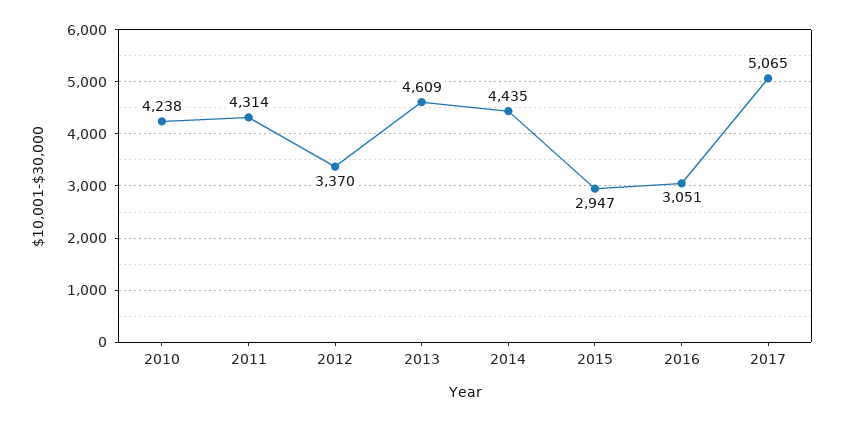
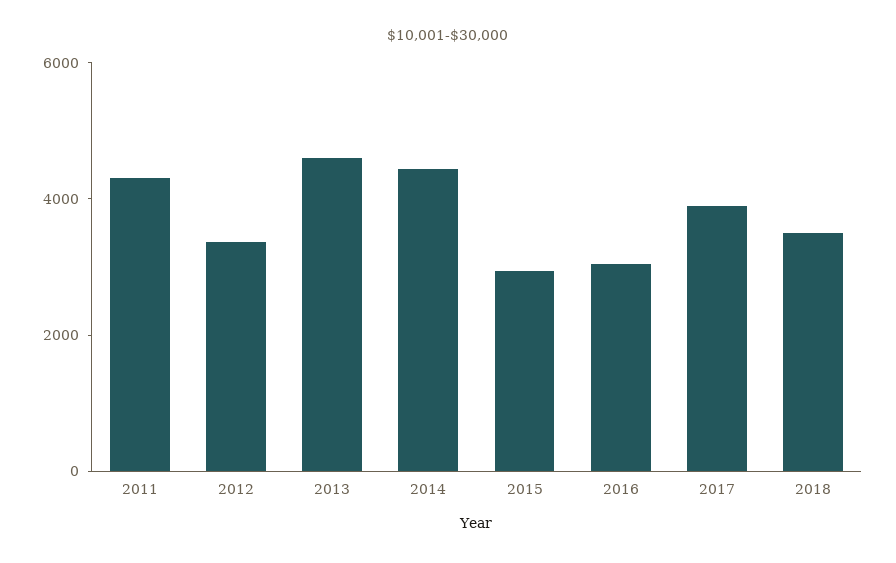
2010: 4238 -> none
2017: 5065 -> 4000
2018: none -> 3500

